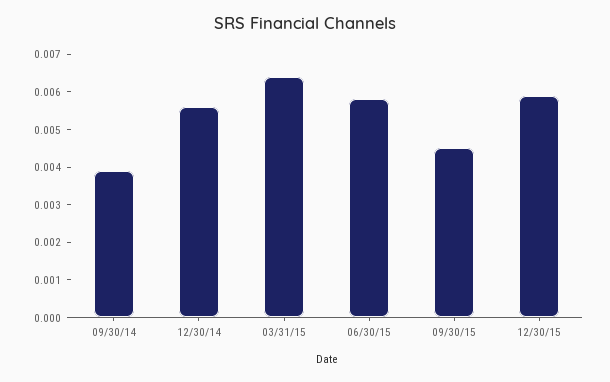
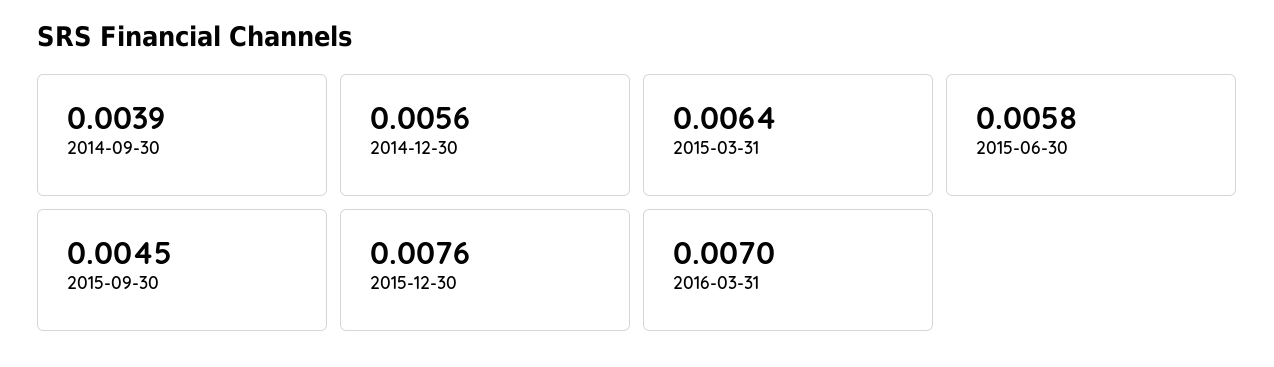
12/30/15: 0.006 -> 0.0076
2016-03-31: none -> 0.007

